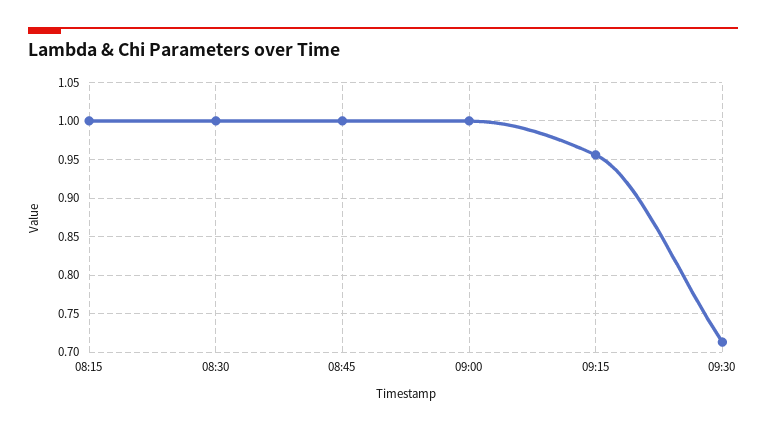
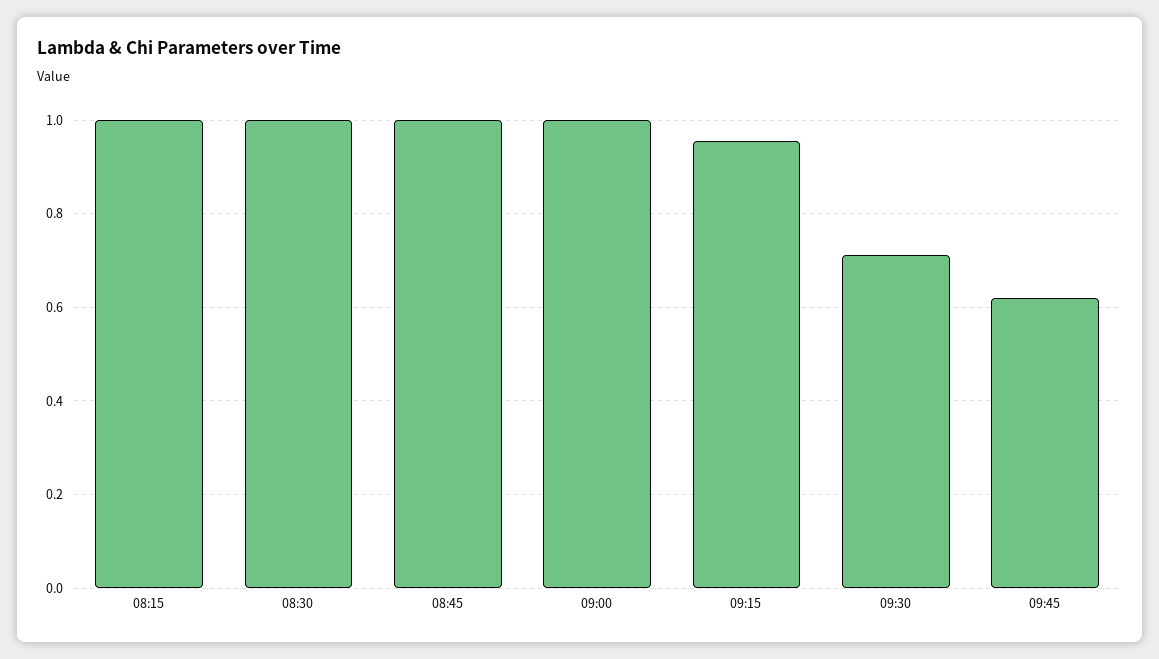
09:45: none -> 0.62

